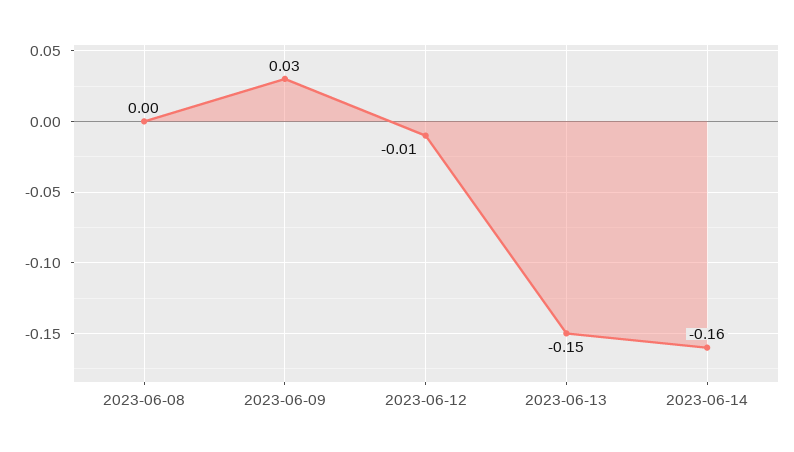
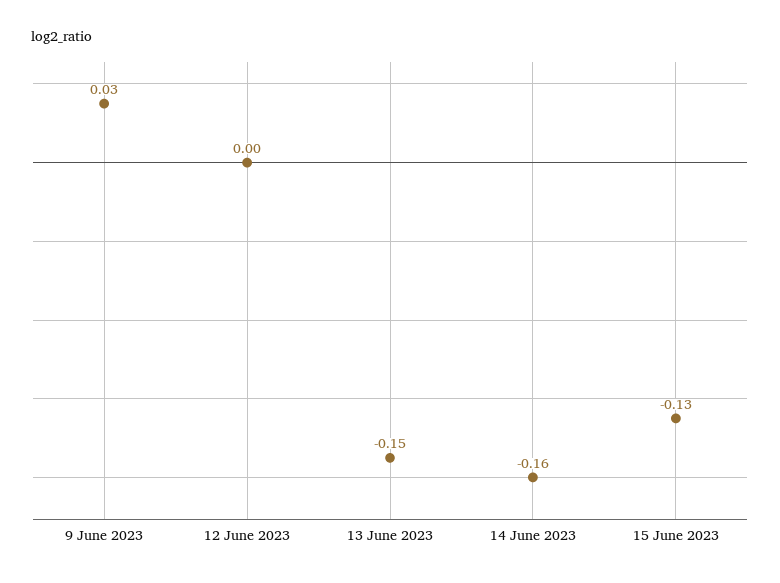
2023-06-08: 0 -> none
2023-06-12: -0.01 -> 0
15 June 2023: none -> -0.13

